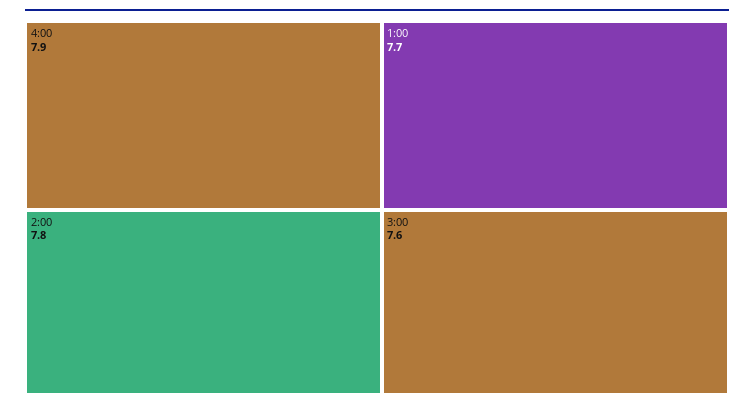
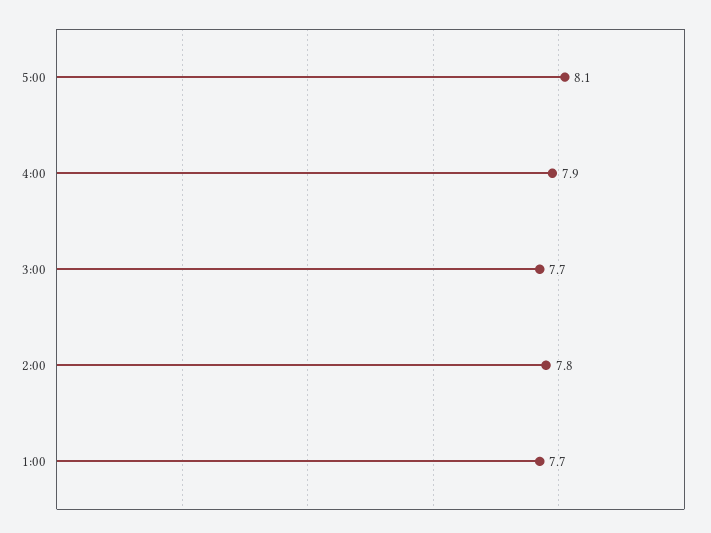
3:00: 7.6 -> 7.7
5:00: none -> 8.1

